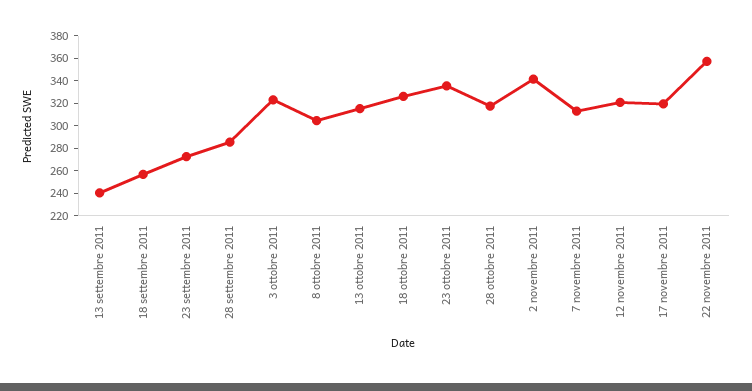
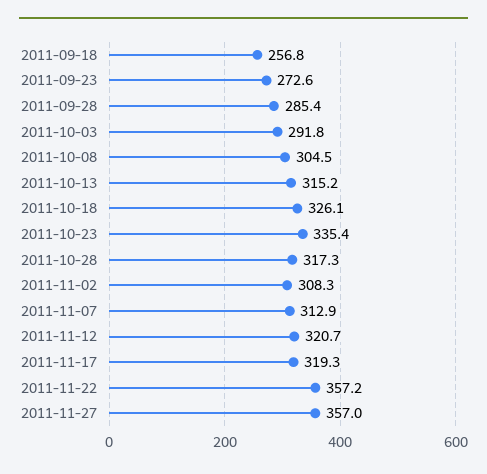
13 settembre 2011: 240 -> none
3 ottobre 2011: 320 -> 291.8
2 novembre 2011: 340 -> 308.3
2011-11-27: none -> 357

